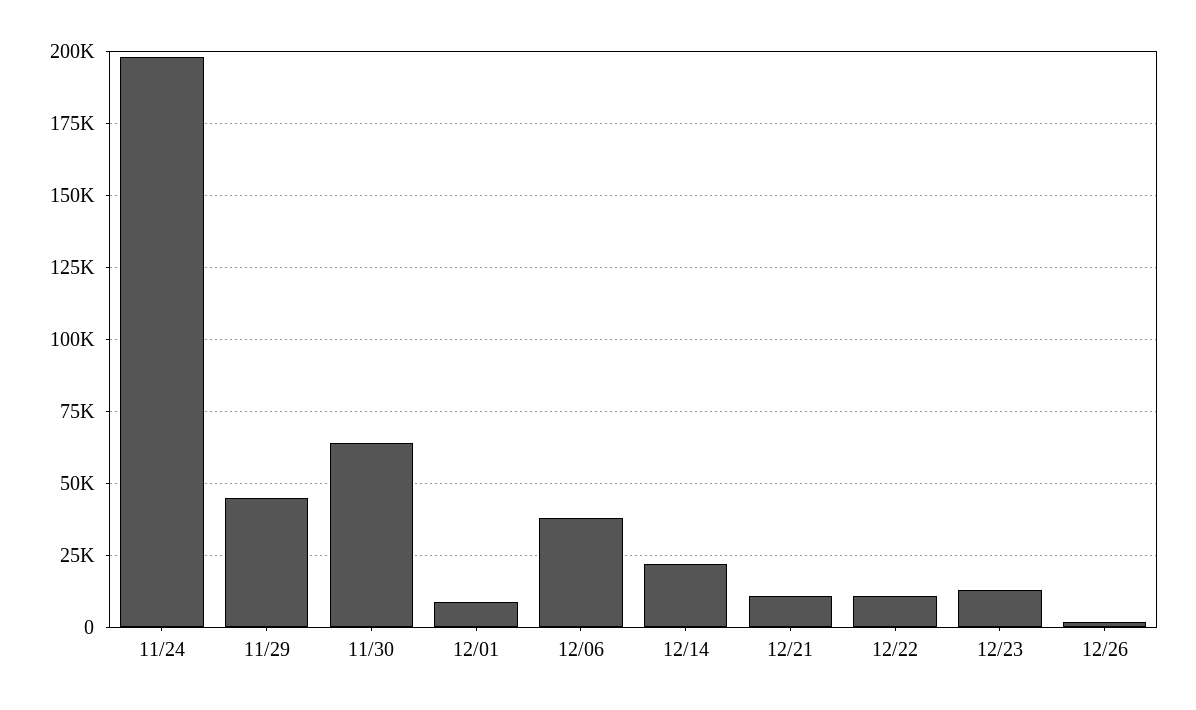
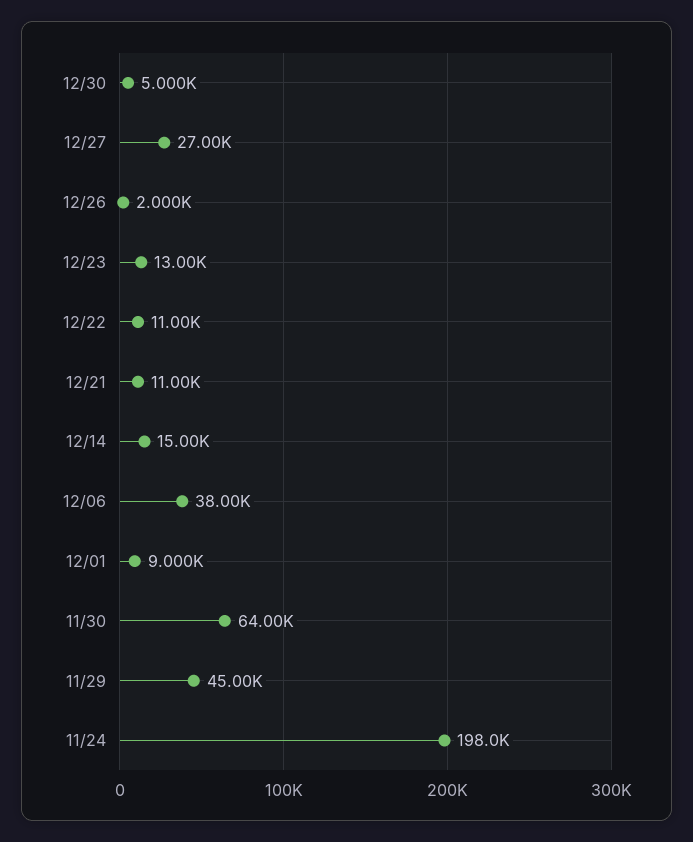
12/14: 22500 -> 15000
12/30: none -> 5000
12/27: none -> 27000

